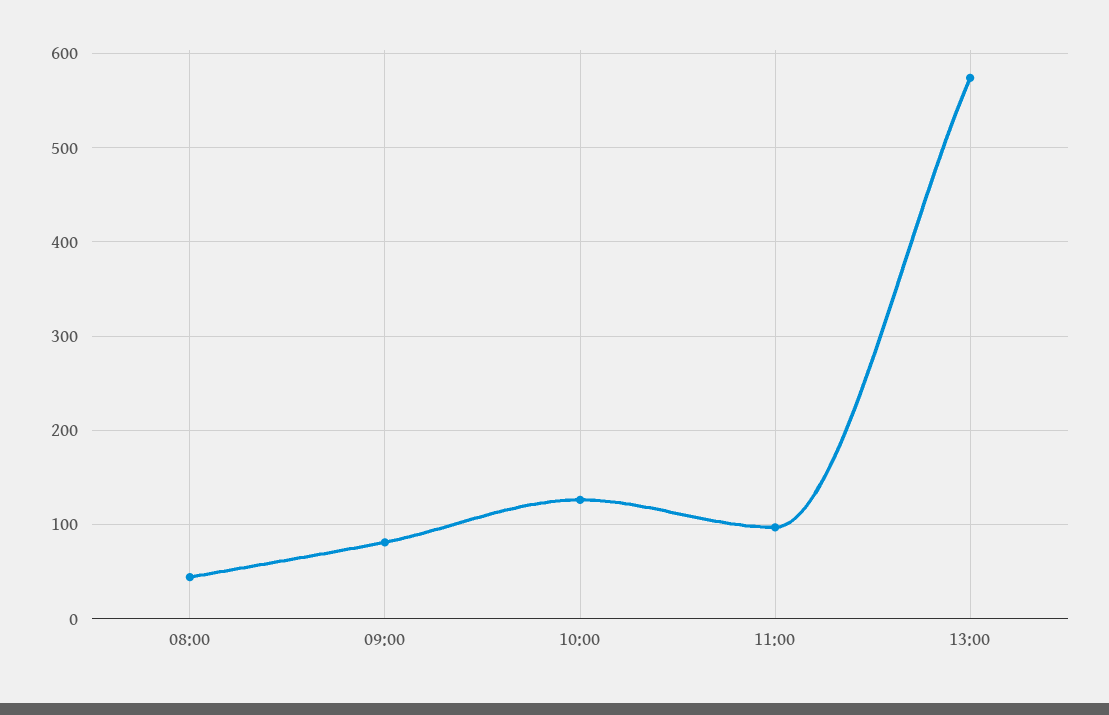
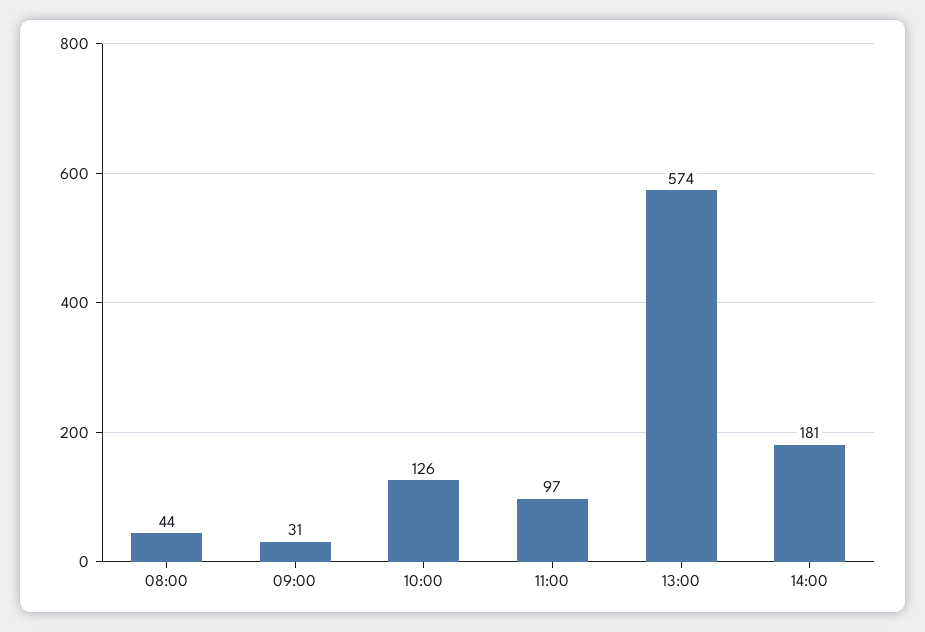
09:00: 80 -> 31
14:00: none -> 181

